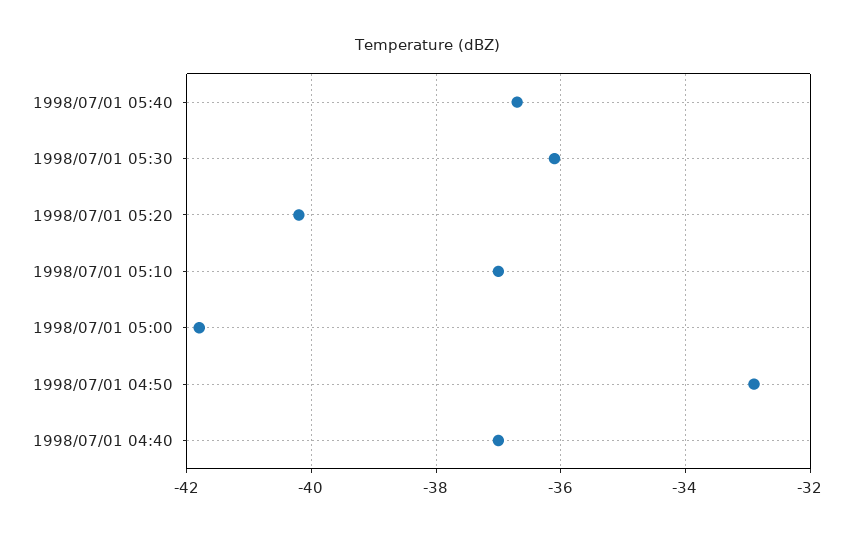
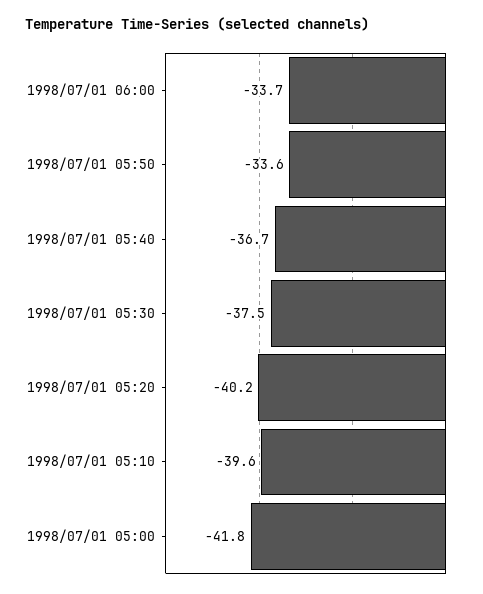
1998/07/01 05:30: -36 -> -37.5
1998/07/01 05:10: -37 -> -39.6
1998/07/01 04:50: -33 -> none
1998/07/01 04:40: -37 -> none
1998/07/01 06:00: none -> -33.7
1998/07/01 05:50: none -> -33.6

